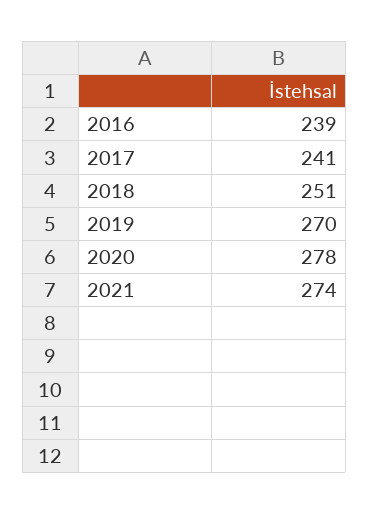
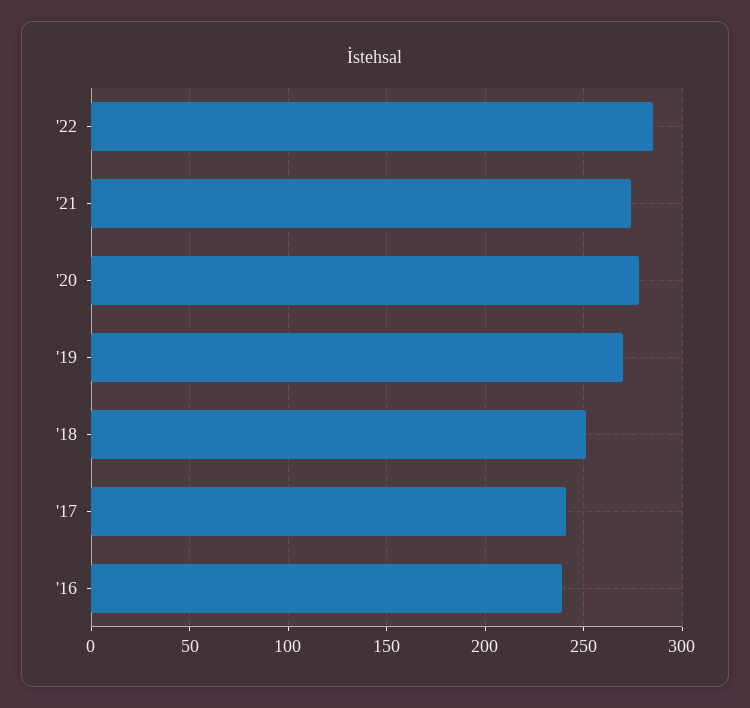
'22: none -> 285

